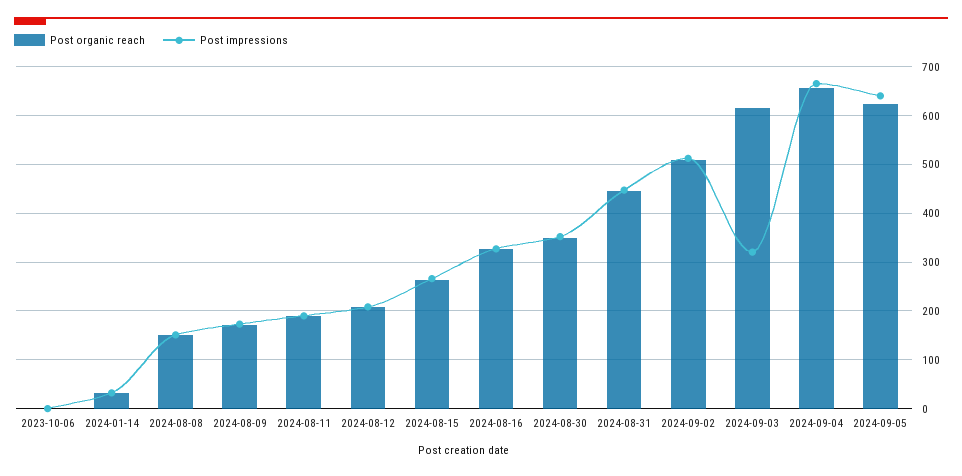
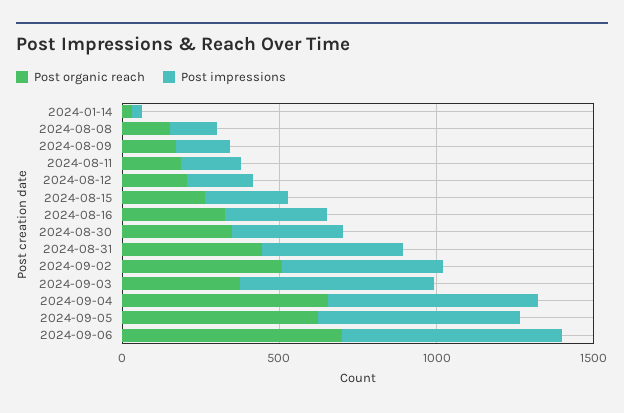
Post organic reach, 2023-10-06: 0 -> none
Post impressions, 2023-10-06: 0 -> none
Post organic reach, 2024-09-03: 620 -> 400
Post impressions, 2024-09-03: 320 -> 600
Post organic reach, 2024-09-06: none -> 700
Post impressions, 2024-09-06: none -> 700

